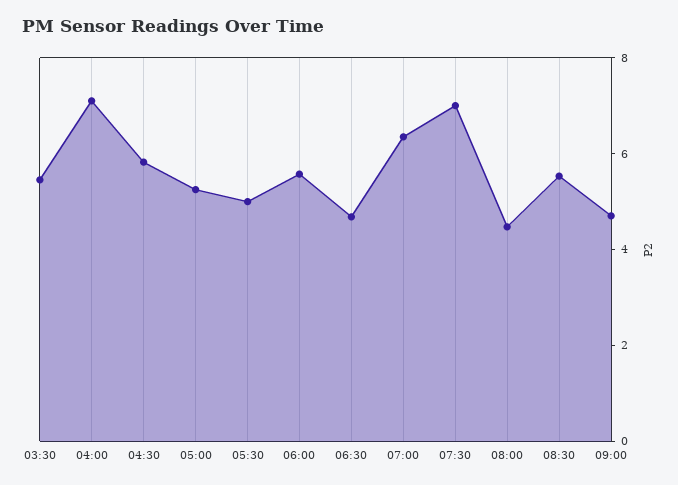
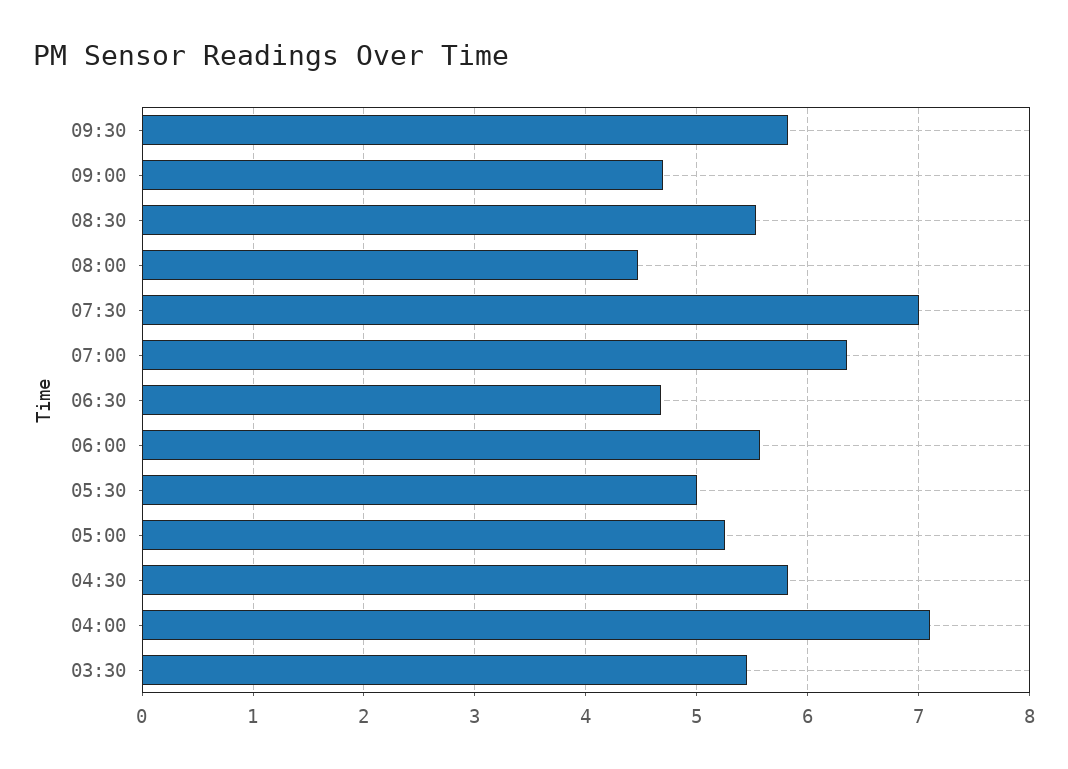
09:30: none -> 5.8

